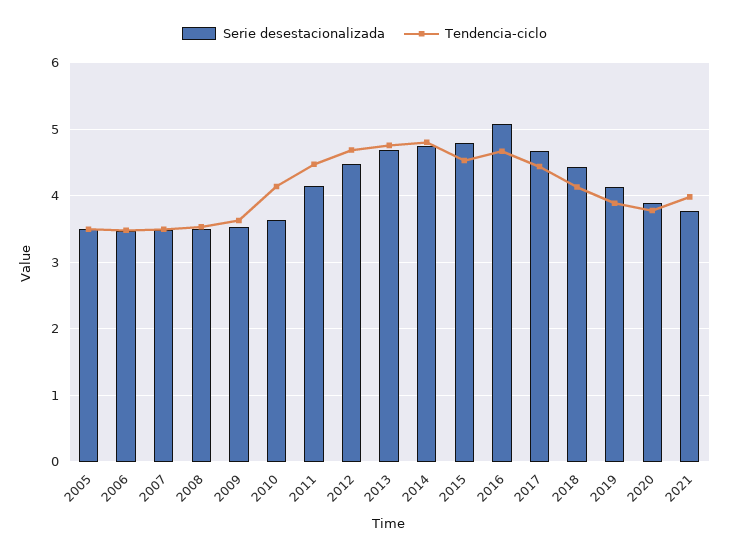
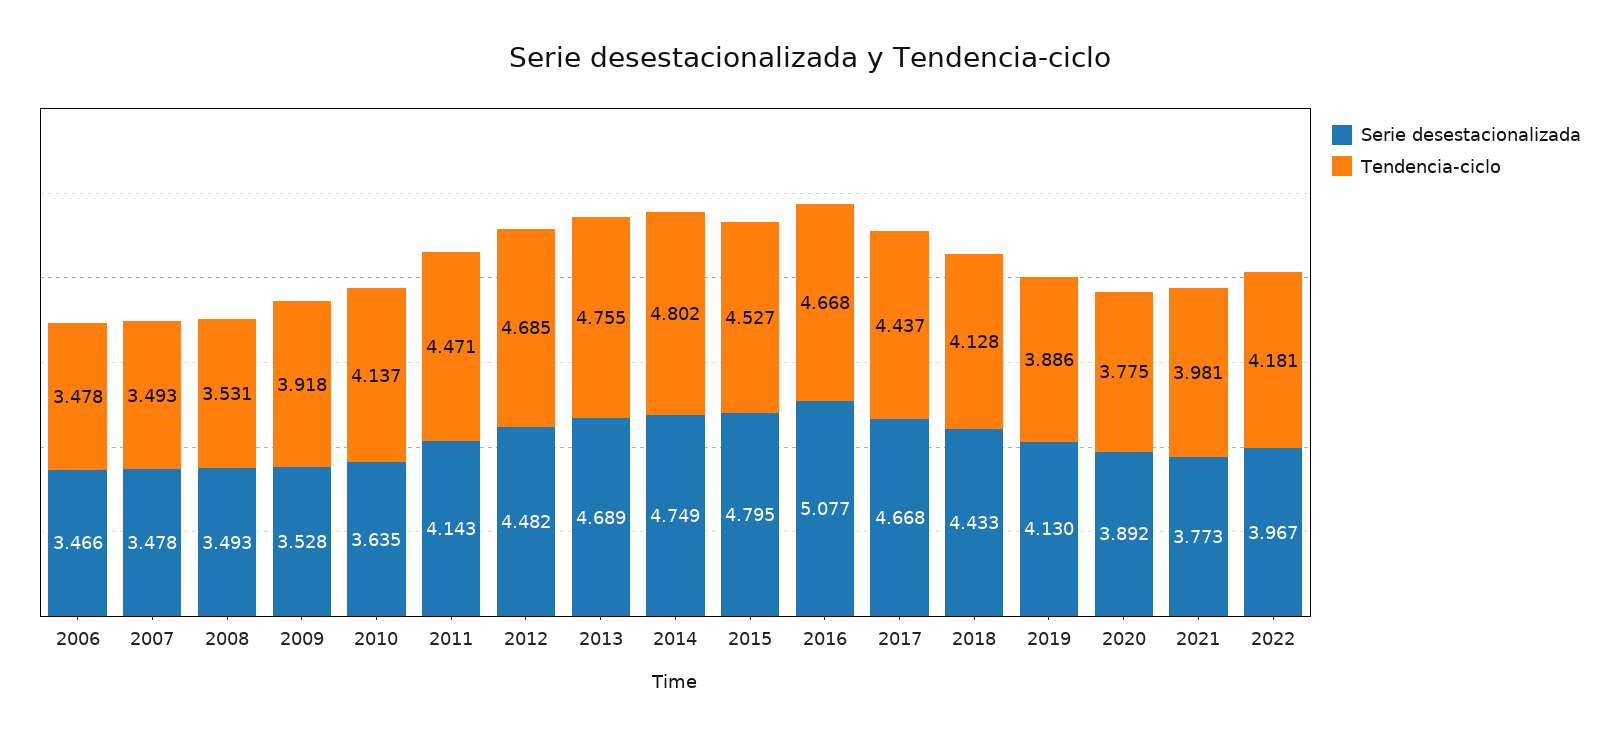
Serie desestacionalizada, 2005: 3.5 -> none
Tendencia-ciclo, 2005: 3.5 -> none
Tendencia-ciclo, 2009: 3.6 -> 3.918
Serie desestacionalizada, 2022: none -> 3.967
Tendencia-ciclo, 2022: none -> 4.181

